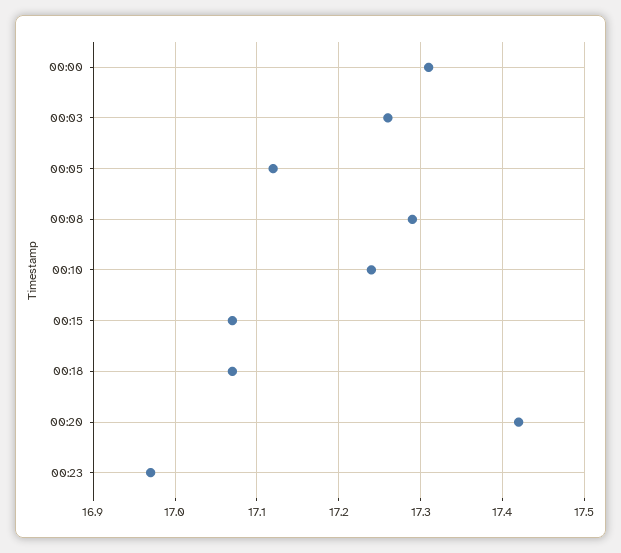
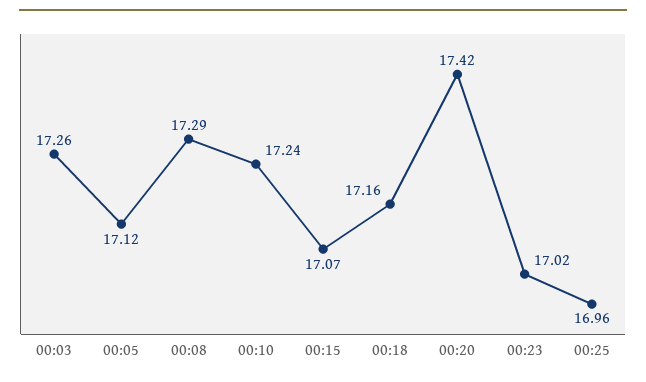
00:00: 17.31 -> none
00:18: 17.07 -> 17.16
00:23: 16.97 -> 17.02
00:25: none -> 16.96

